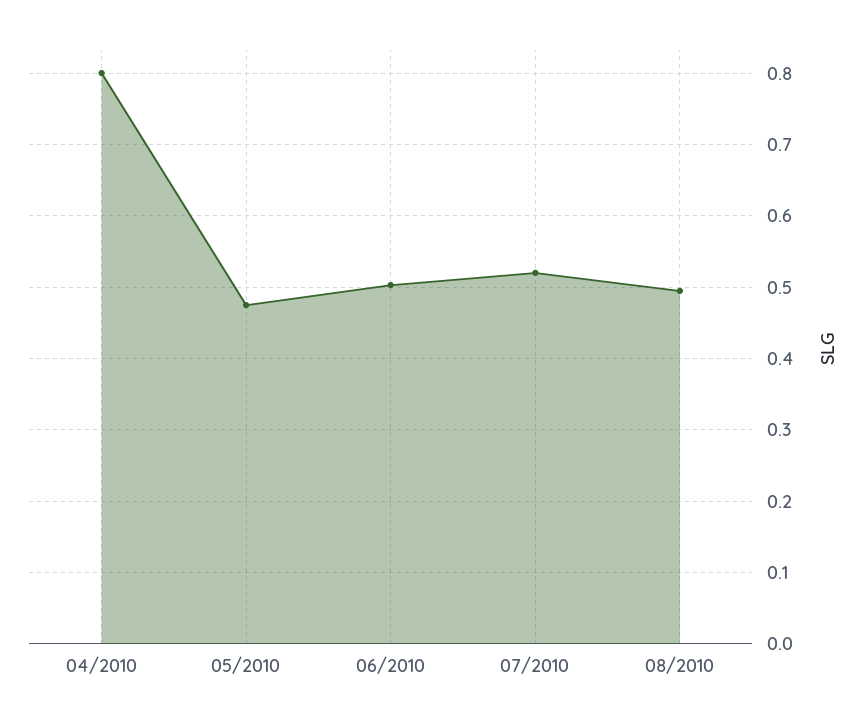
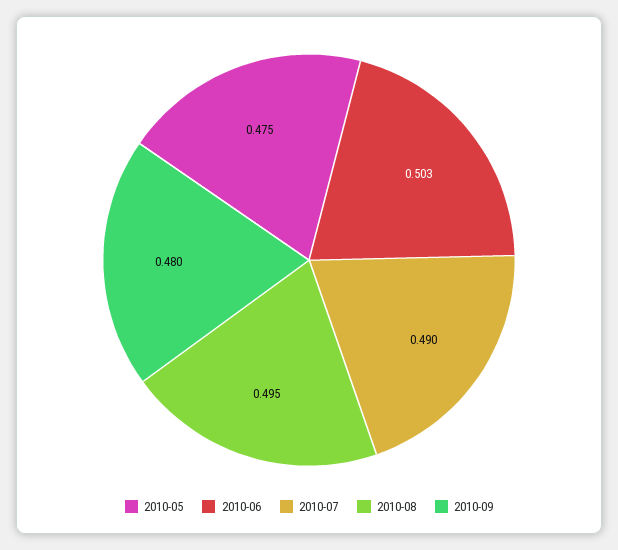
04/2010: 0.8 -> none
07/2010: 0.52 -> 0.49
2010-09: none -> 0.48

